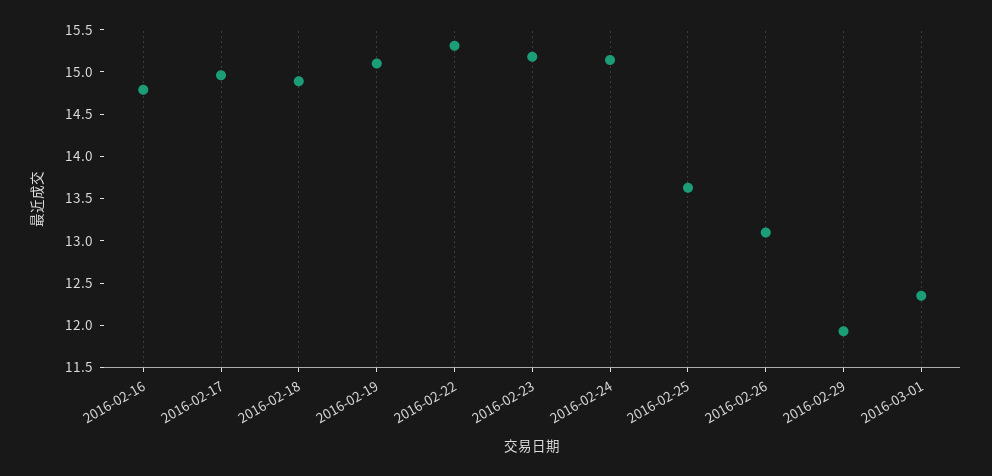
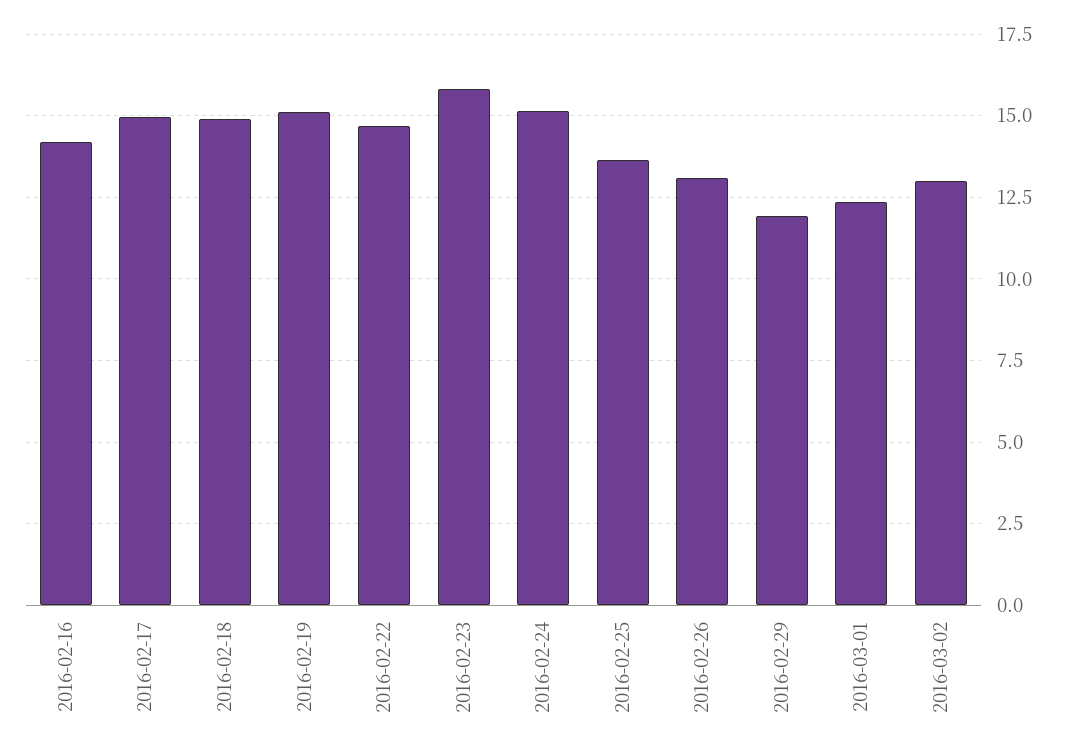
2016-02-16: 14.8 -> 14.25
2016-02-22: 15.3 -> 14.75
2016-02-23: 15.2 -> 15.75
2016-03-02: none -> 13

